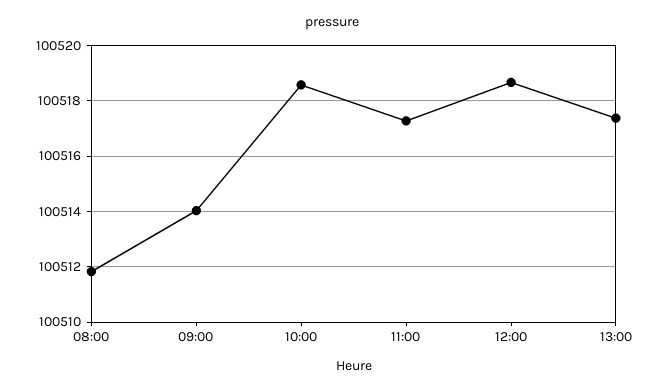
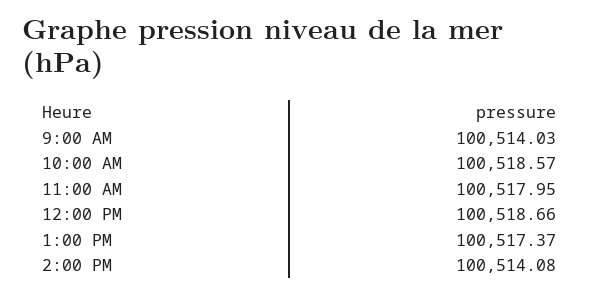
08:00: 100511.75 -> none
11:00: 100517.25 -> 100517.95
2:00 PM: none -> 100514.08

